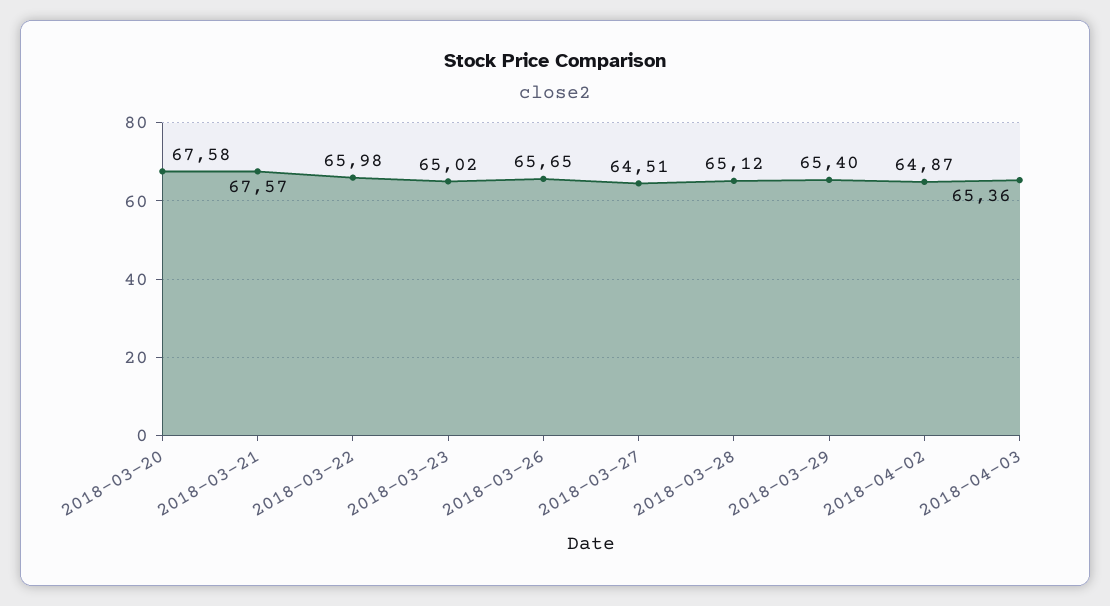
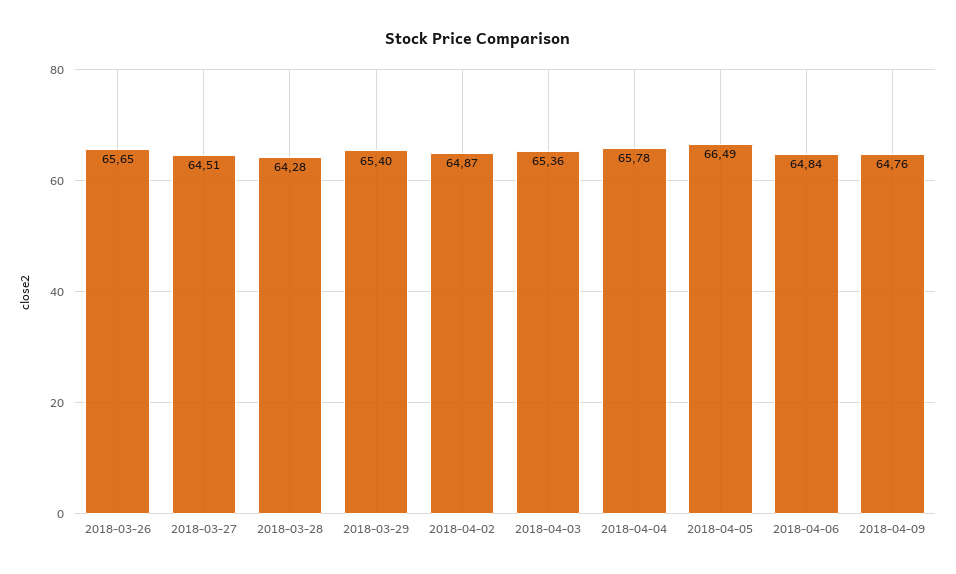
2018-03-20: 67.58 -> none
2018-03-21: 67.57 -> none
2018-03-22: 65.98 -> none
2018-03-23: 65.02 -> none
2018-03-28: 65.12 -> 64.28
2018-04-04: none -> 65.78
2018-04-05: none -> 66.49
2018-04-06: none -> 64.84
2018-04-09: none -> 64.76

